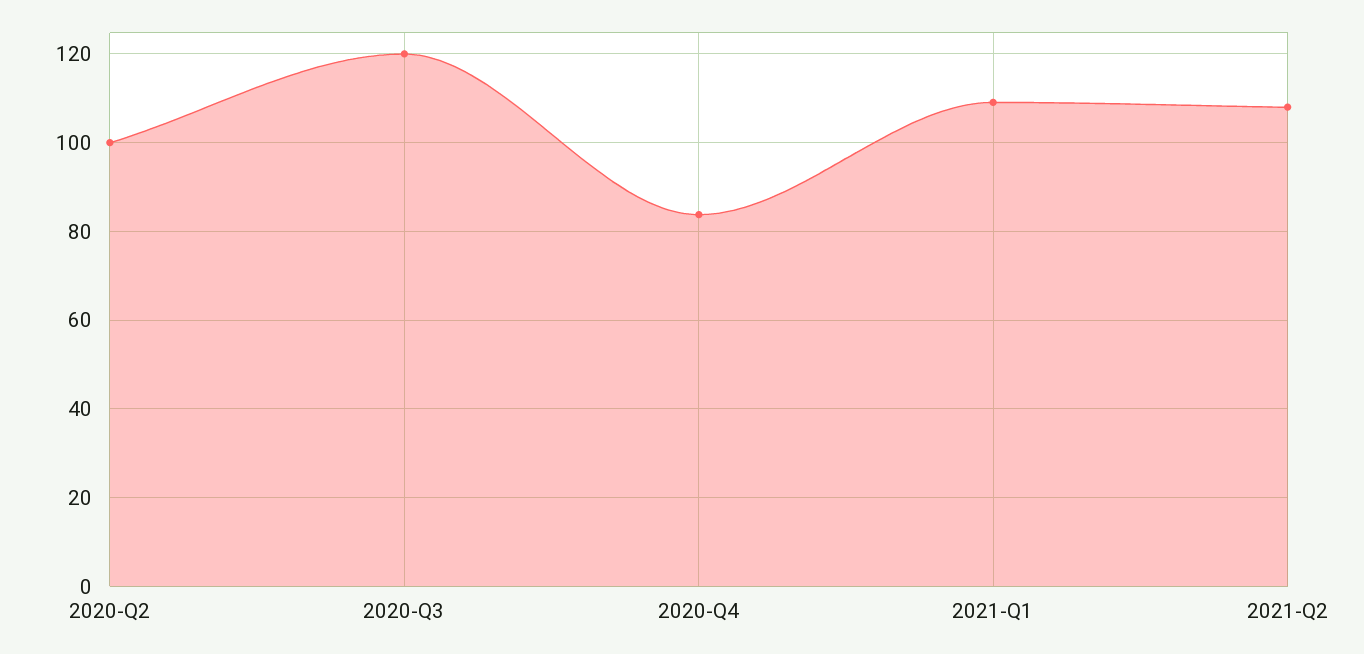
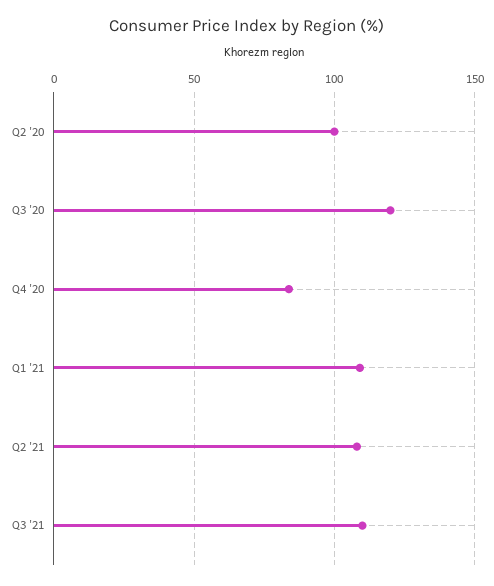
Q3 '21: none -> 110

